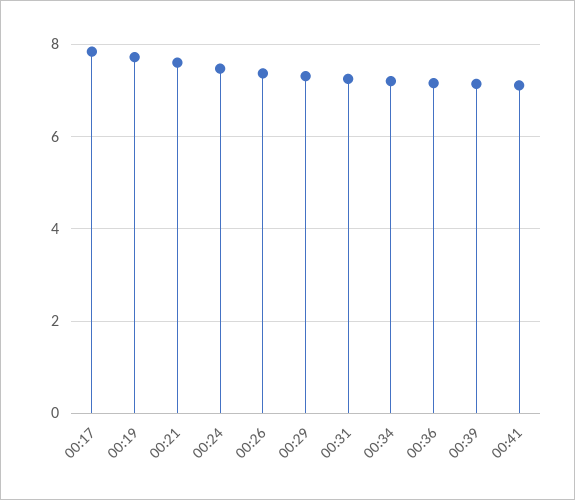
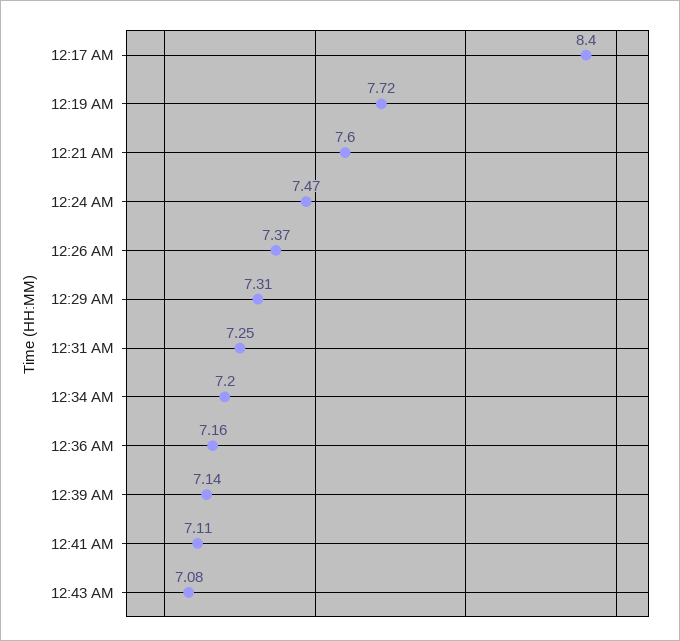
00:17: 7.8 -> 8.4
12:43 AM: none -> 7.08

